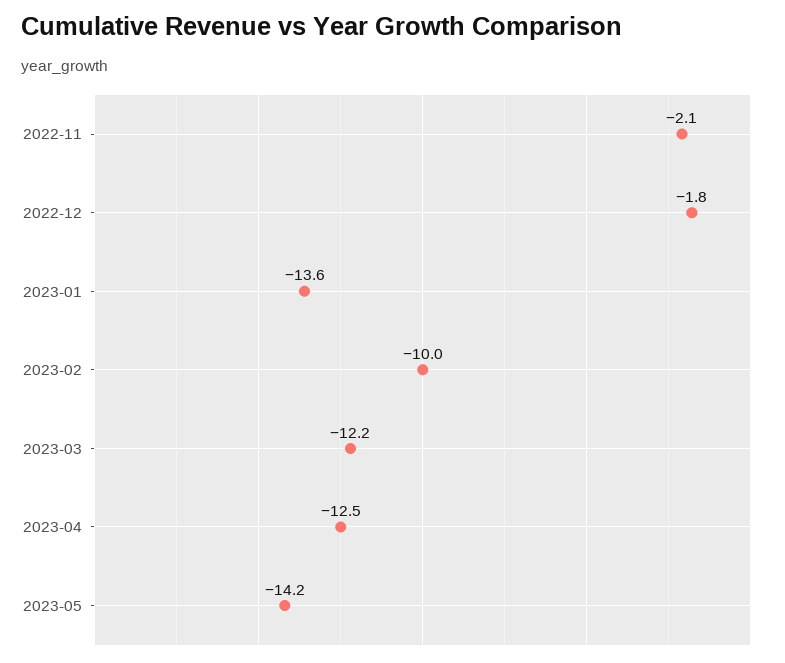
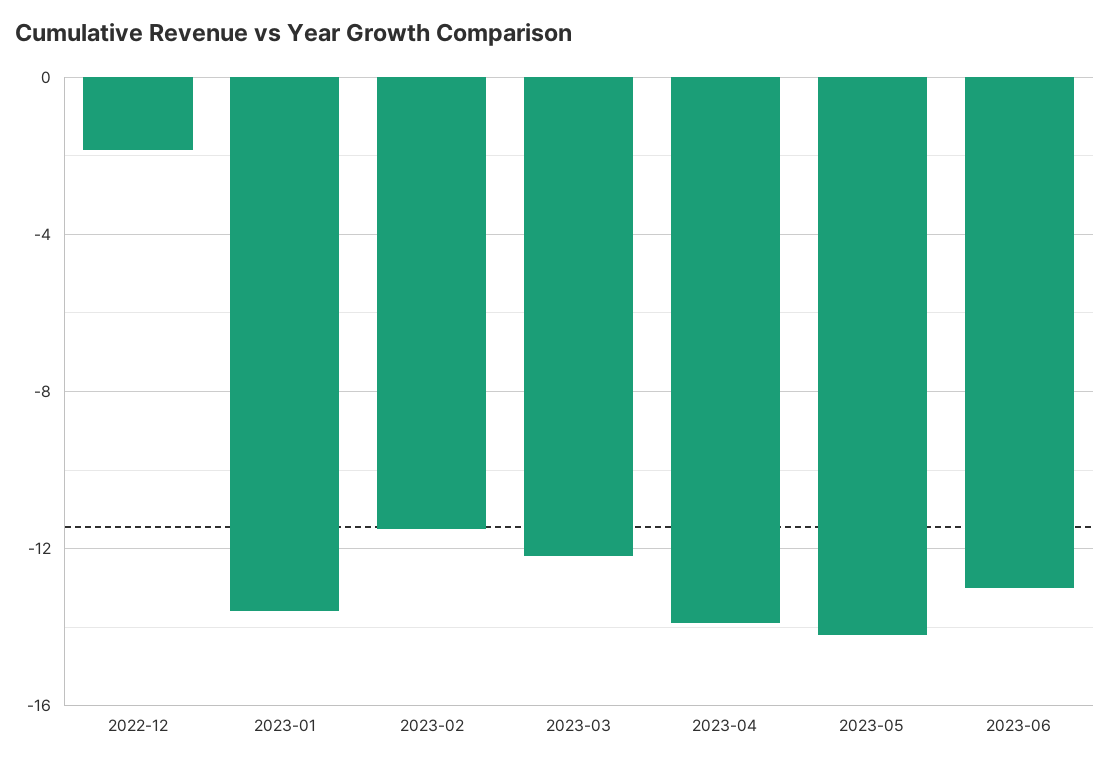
2022-11: -2.1 -> none
2023-02: -10 -> -11.5
2023-04: -12.5 -> -14
2023-06: none -> -13

